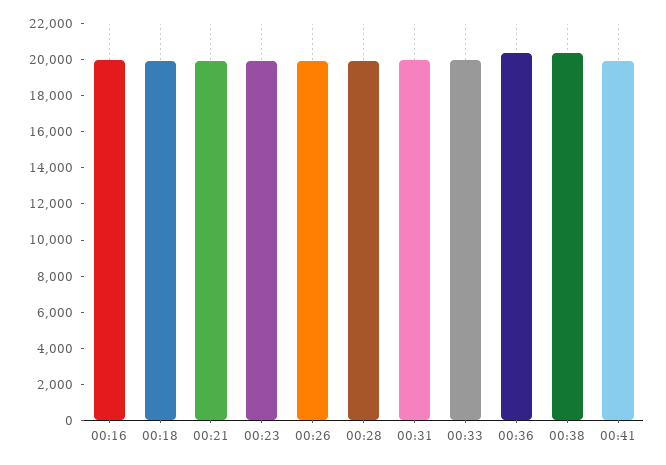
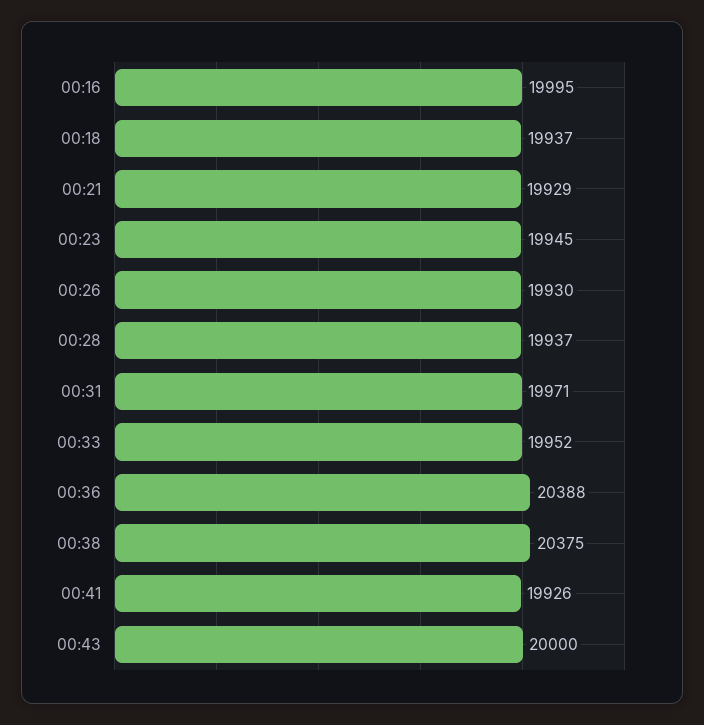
00:43: none -> 20000

